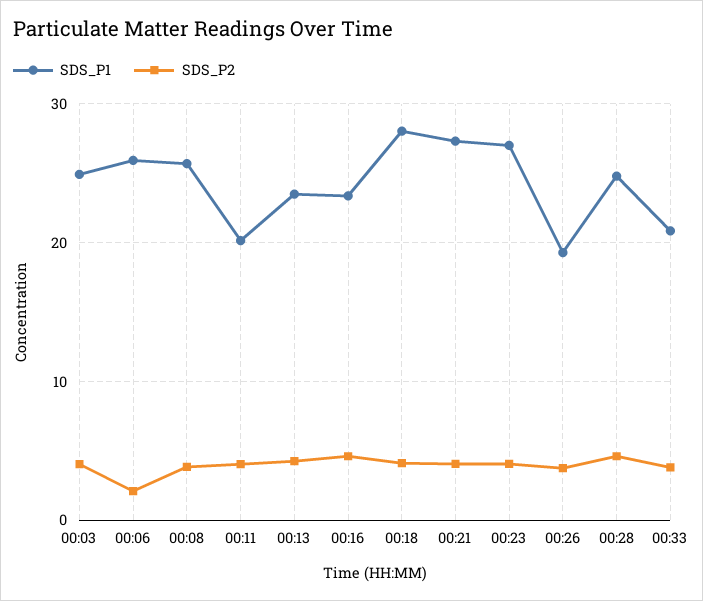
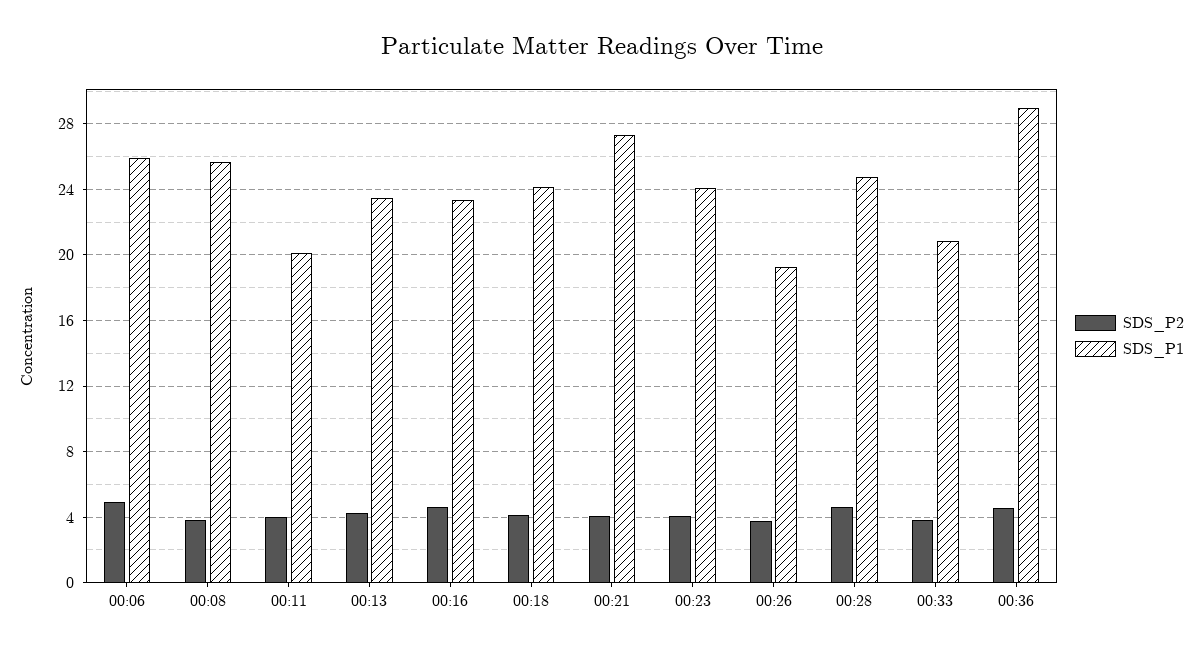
SDS_P1, 00:03: 25 -> none
SDS_P2, 00:03: 4 -> none
SDS_P2, 00:06: 2 -> 5
SDS_P1, 00:18: 28 -> 24
SDS_P1, 00:23: 27 -> 24
SDS_P2, 00:36: none -> 4.5
SDS_P1, 00:36: none -> 29

